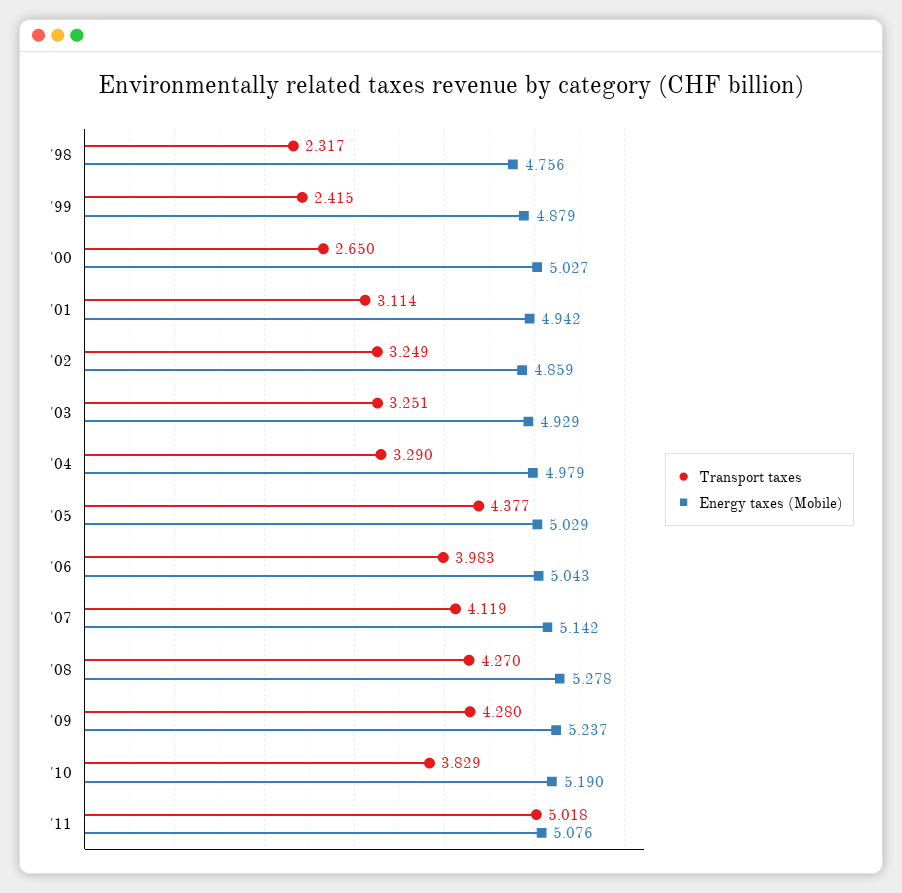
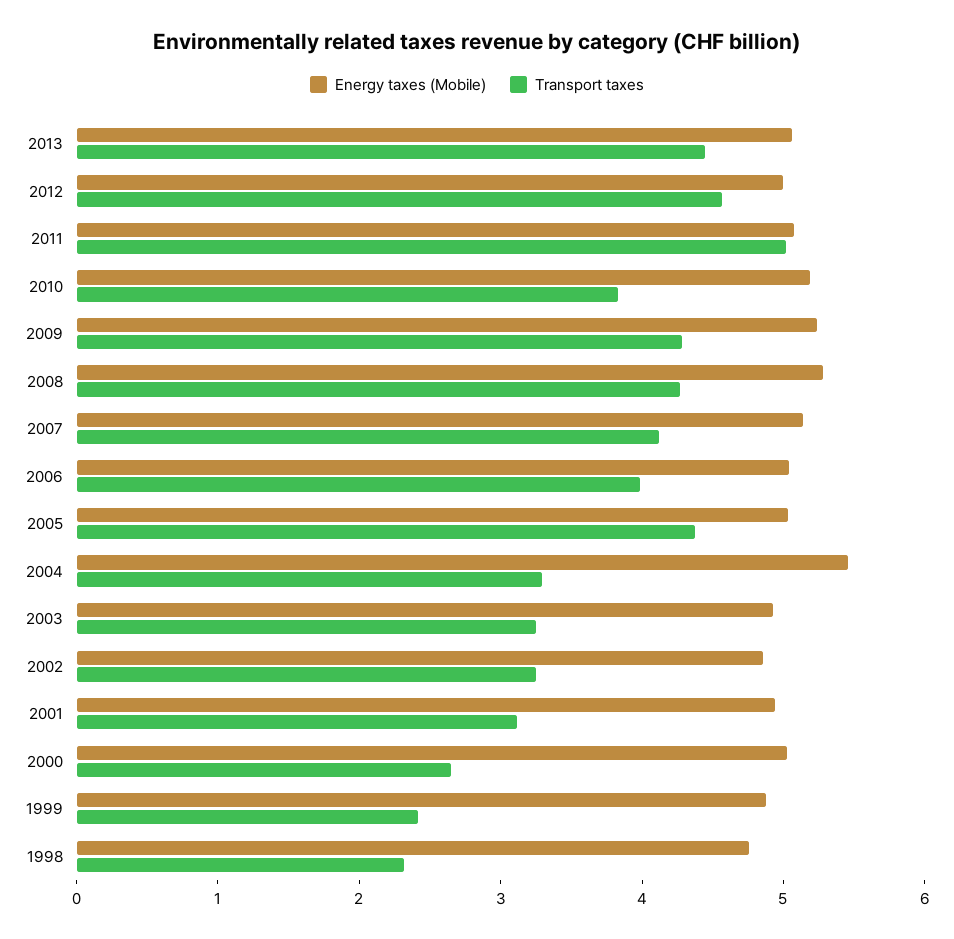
Energy taxes (Mobile), '04: 4.979 -> 5.4
Energy taxes (Mobile), 2013: none -> 5
Transport taxes, 2013: none -> 4.4
Energy taxes (Mobile), 2012: none -> 5
Transport taxes, 2012: none -> 4.6

